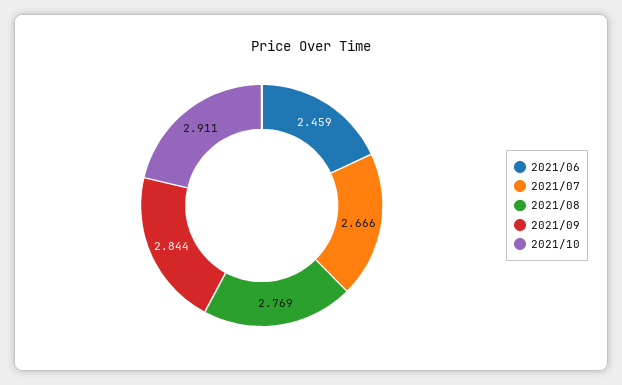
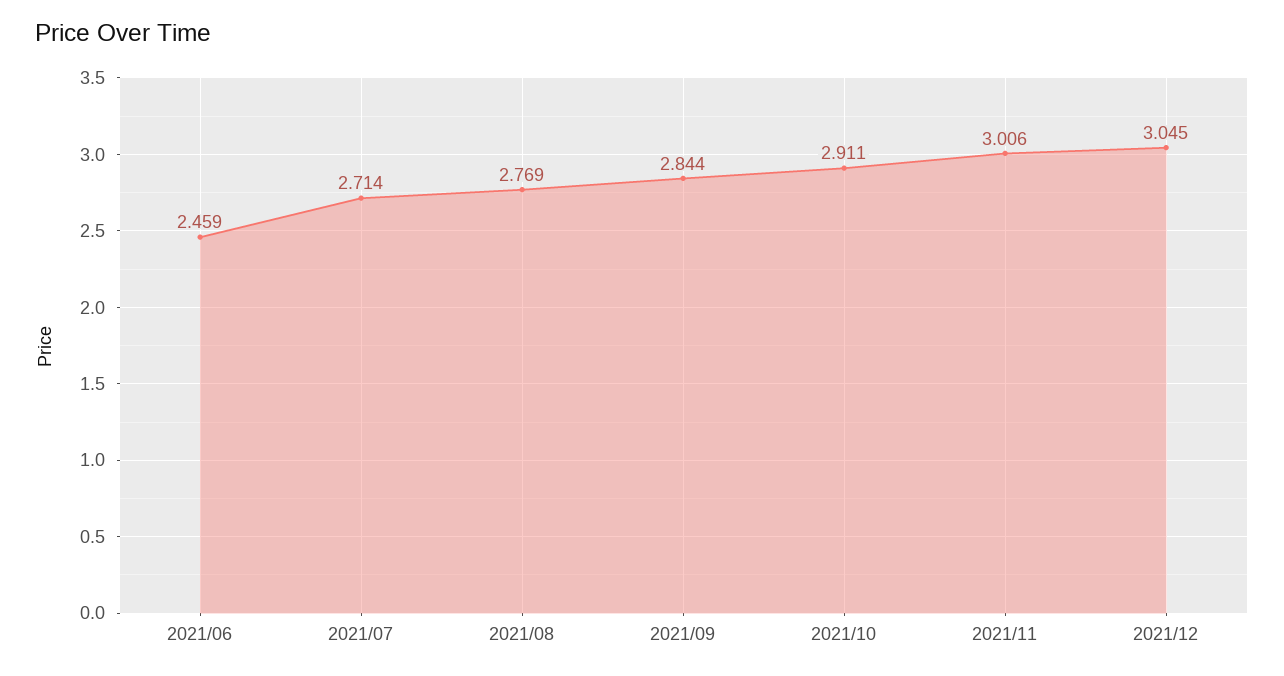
2021/07: 2.666 -> 2.714
2021/11: none -> 3.006
2021/12: none -> 3.045

